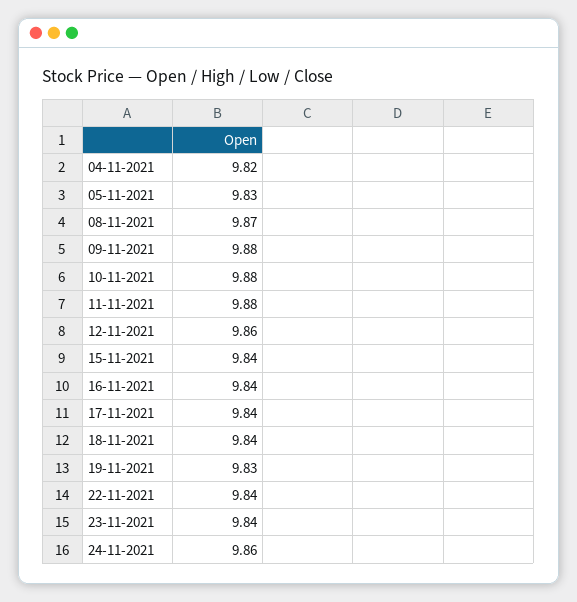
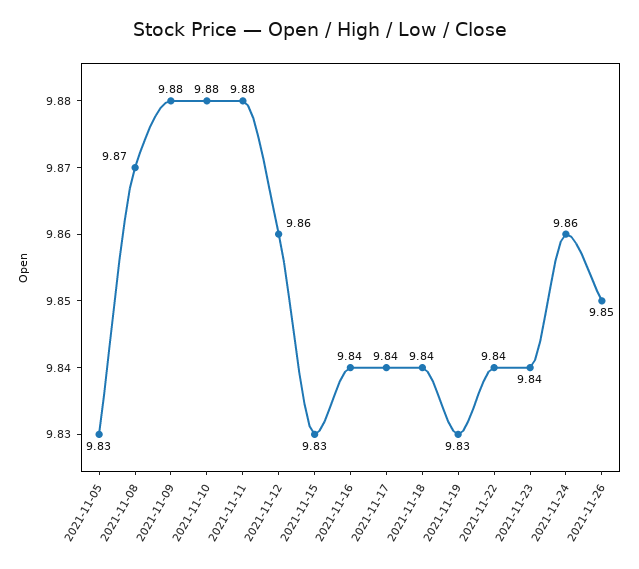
04-11-2021: 9.82 -> none
15-11-2021: 9.84 -> 9.83
2021-11-26: none -> 9.85

